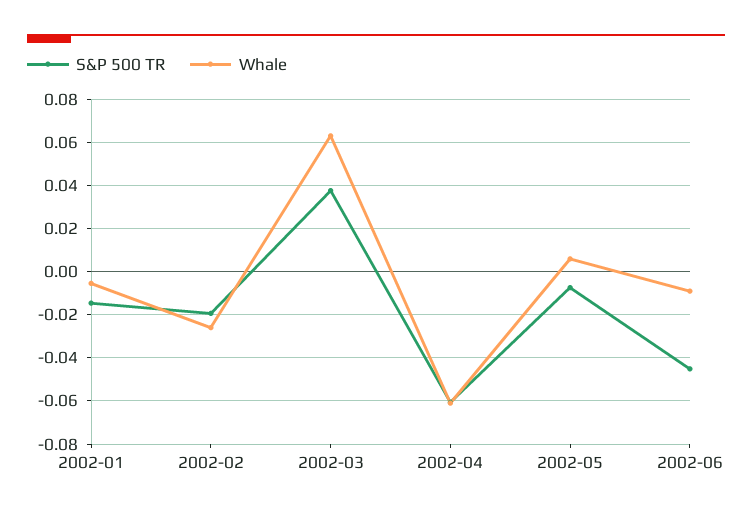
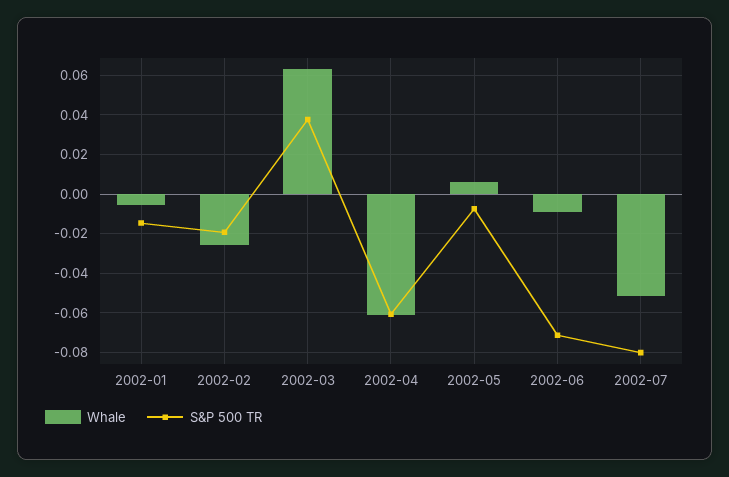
S&P 500 TR, 2002-06: -0.045 -> -0.07
Whale, 2002-07: none -> -0.05
S&P 500 TR, 2002-07: none -> -0.08

